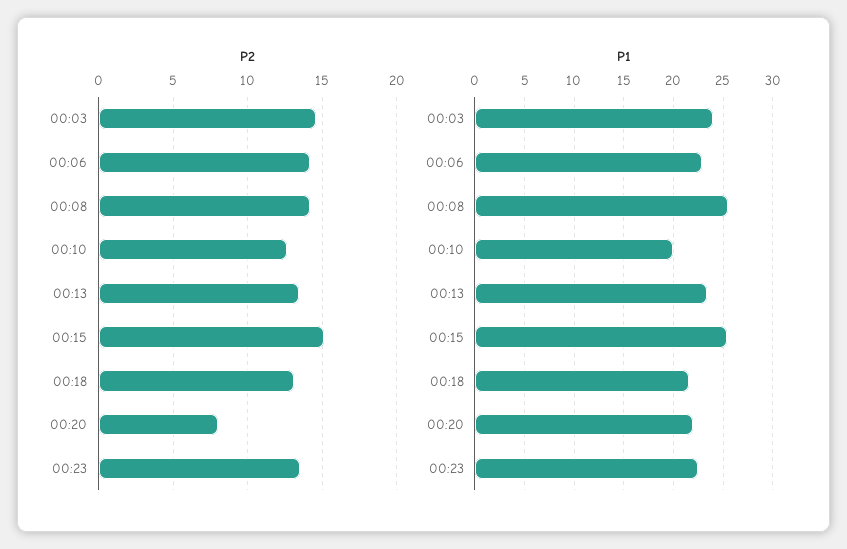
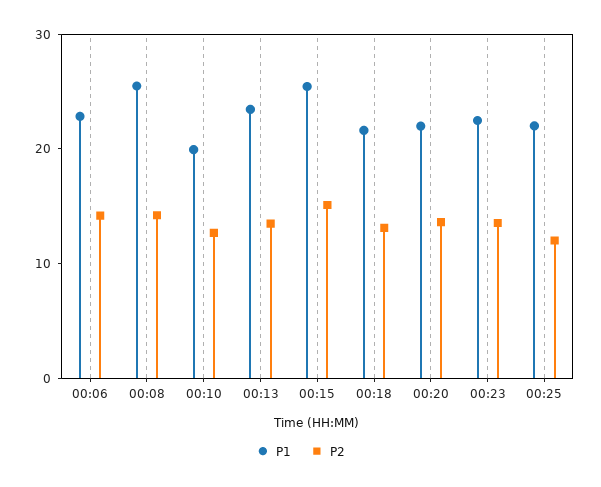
P2, 00:03: 14.5 -> none
P2, 00:20: 8 -> 14
P1, 00:03: 24 -> none
P1, 00:25: none -> 22
P2, 00:25: none -> 12

